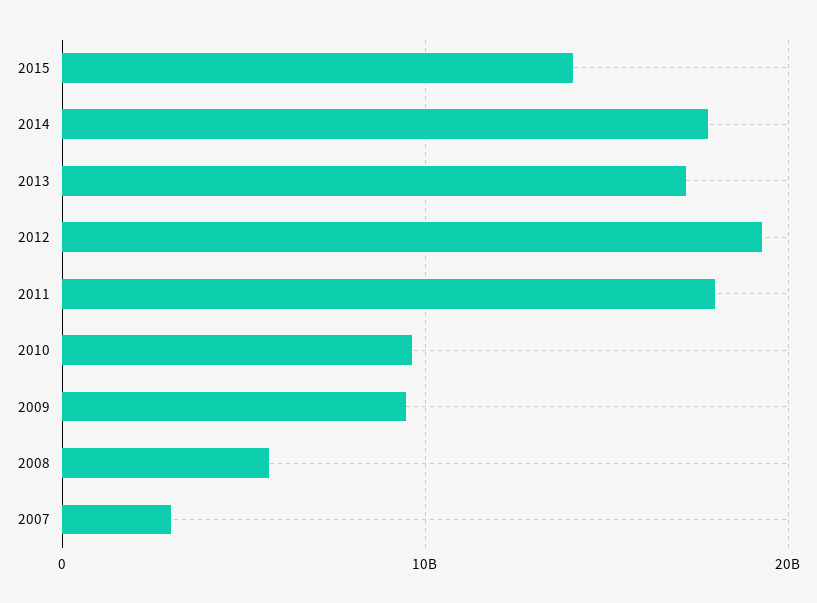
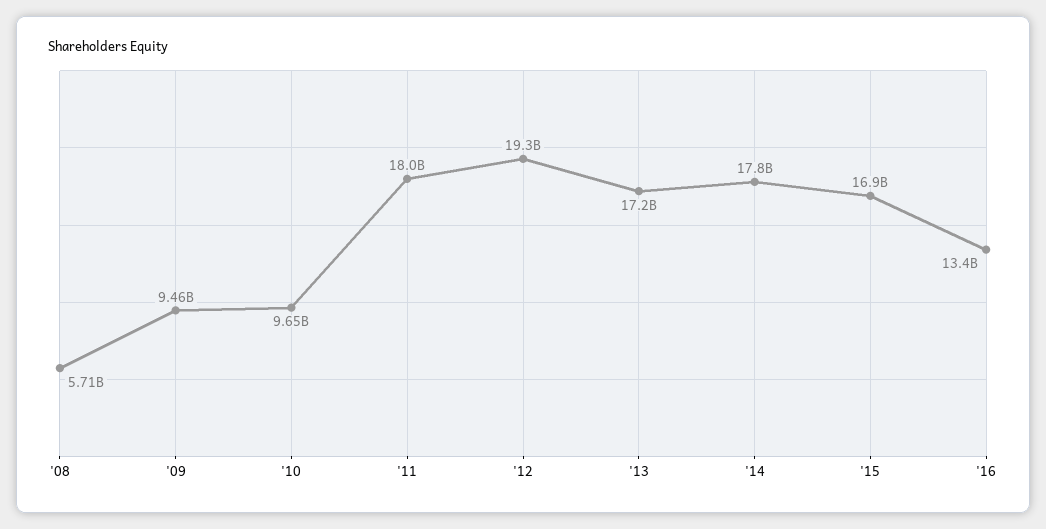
2015: 14000000000 -> 16900000000
2007: 3000000000 -> none
'16: none -> 13400000000

